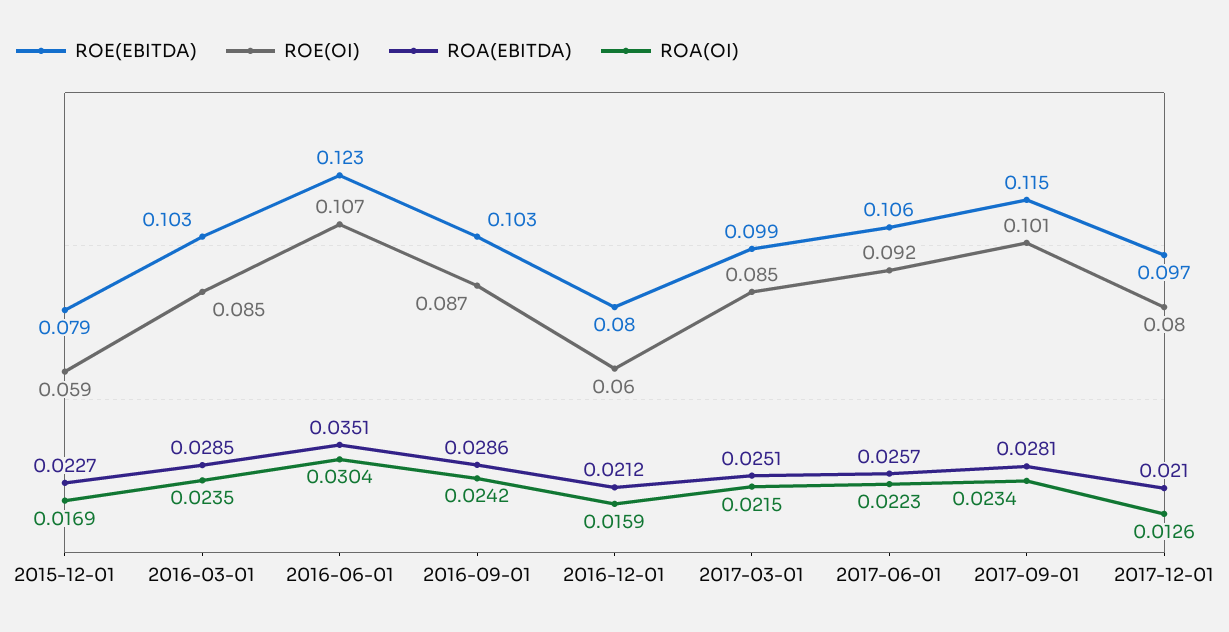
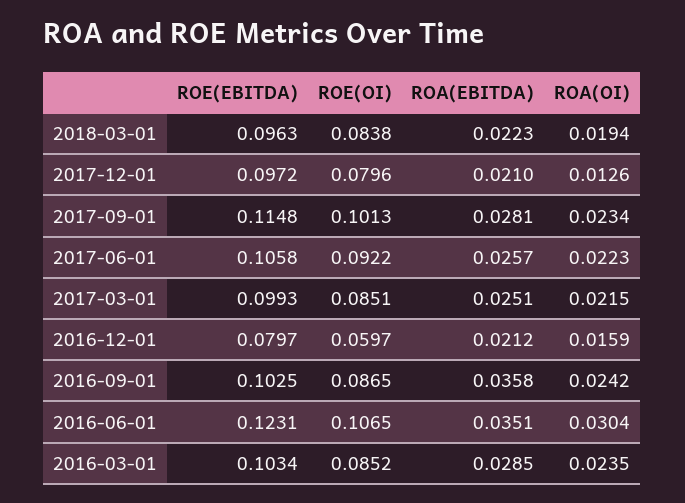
ROE(EBITDA), 2015-12-01: 0.079 -> none
ROE(OI), 2015-12-01: 0.059 -> none
ROA(EBITDA), 2015-12-01: 0.0227 -> none
ROA(OI), 2015-12-01: 0.0169 -> none
ROA(EBITDA), 2016-09-01: 0.0286 -> 0.0358
ROE(EBITDA), 2018-03-01: none -> 0.0963
ROE(OI), 2018-03-01: none -> 0.0838
ROA(EBITDA), 2018-03-01: none -> 0.0223
ROA(OI), 2018-03-01: none -> 0.0194

